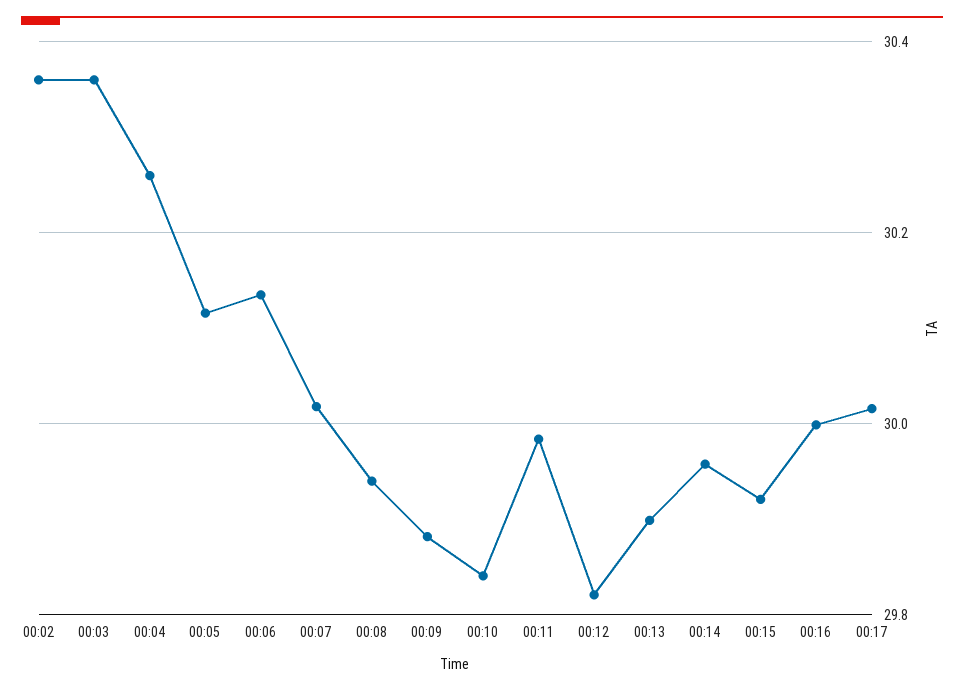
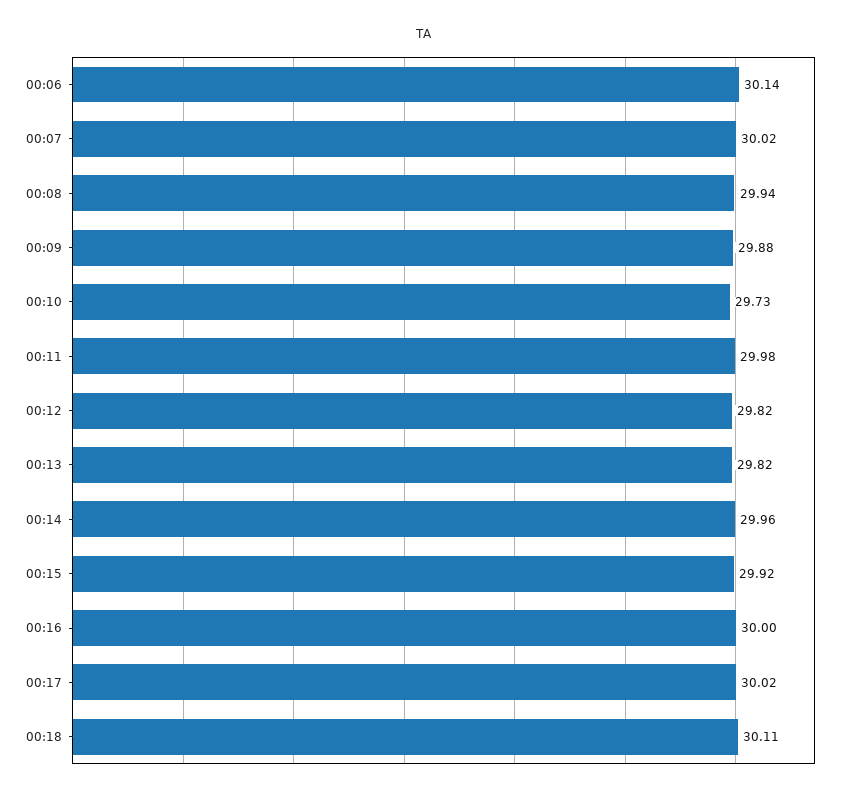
00:02: 30.36 -> none
00:03: 30.36 -> none
00:04: 30.26 -> none
00:05: 30.12 -> none
00:10: 29.84 -> 29.73
00:13: 29.9 -> 29.82
00:18: none -> 30.11

